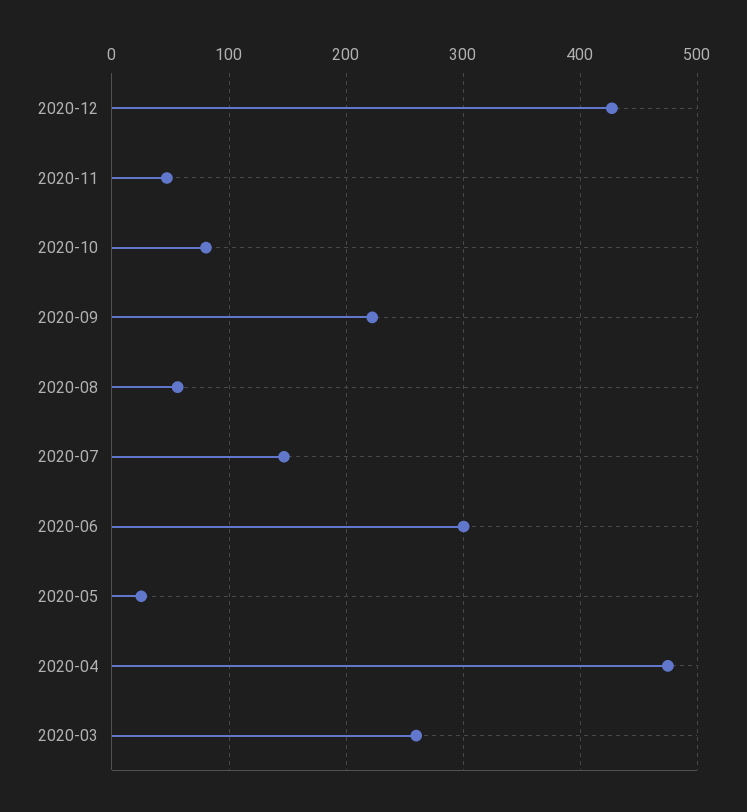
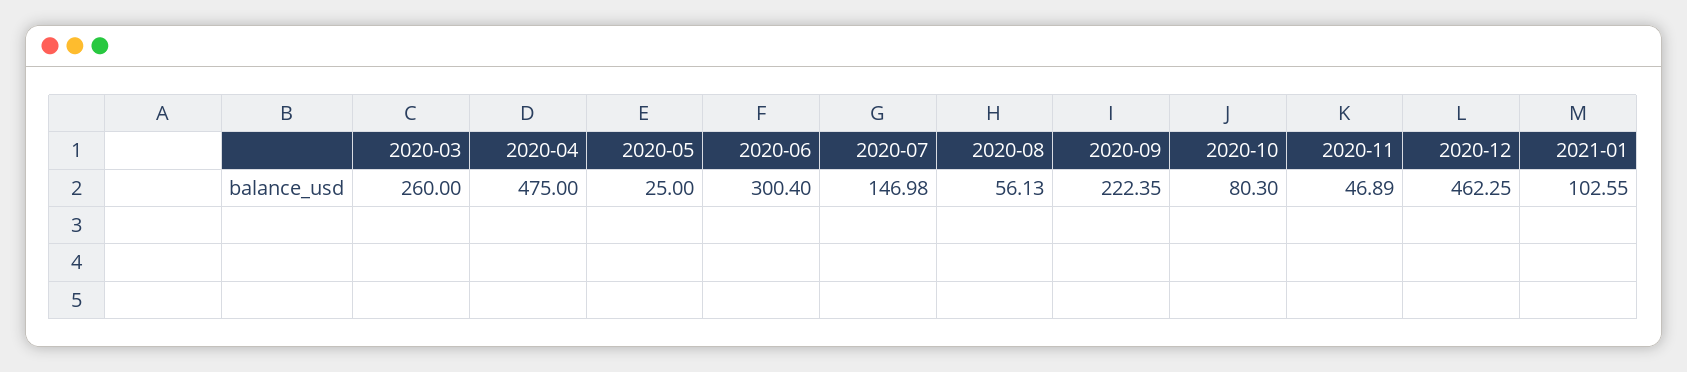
2020-12: 430 -> 462.25
2021-01: none -> 102.55

